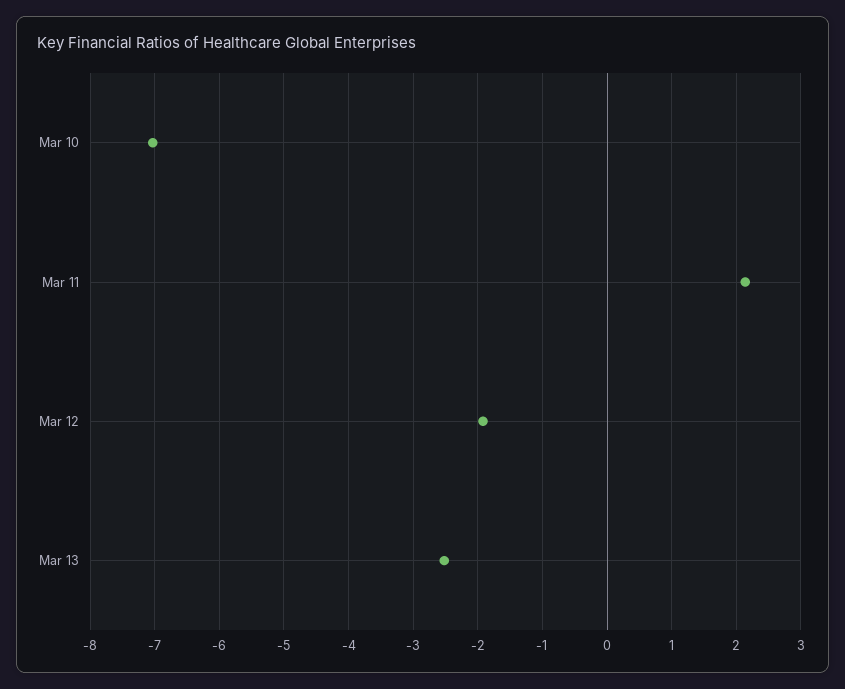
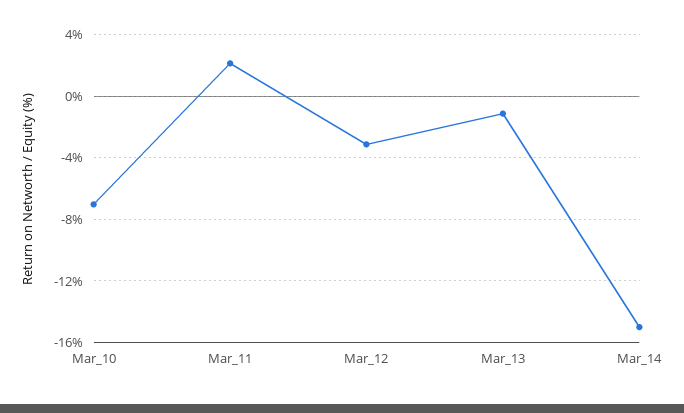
Mar 12: -1.9 -> -3
Mar 13: -2.5 -> -1
Mar_14: none -> -15

